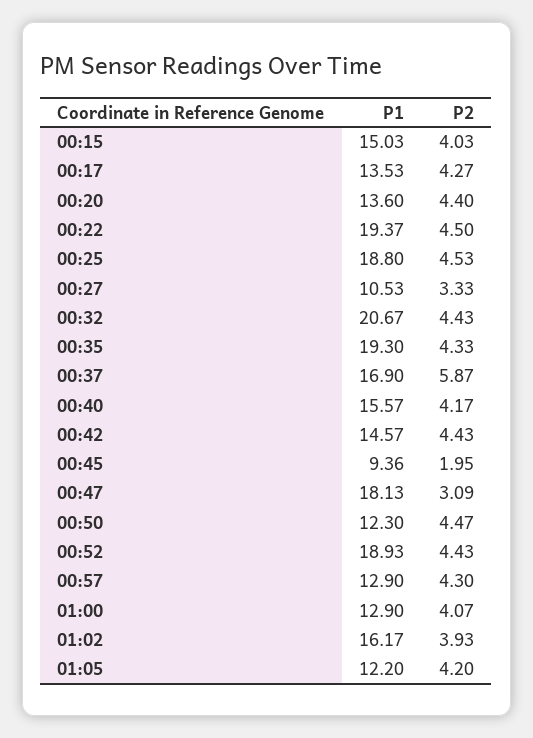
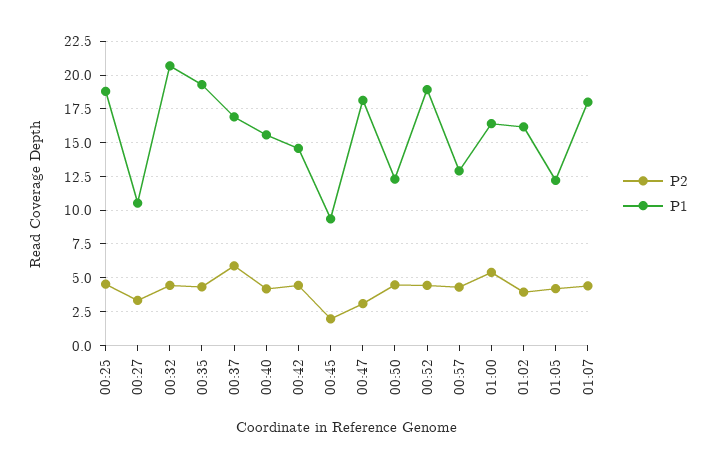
P1, 00:15: 15.03 -> none
P2, 00:15: 4.03 -> none
P1, 00:17: 13.53 -> none
P2, 00:17: 4.27 -> none
P1, 00:20: 13.6 -> none
P2, 00:20: 4.4 -> none
P1, 00:22: 19.37 -> none
P2, 00:22: 4.5 -> none
P1, 01:00: 12.9 -> 16.5
P2, 01:00: 4.07 -> 5.5
P2, 01:07: none -> 4.5
P1, 01:07: none -> 18

